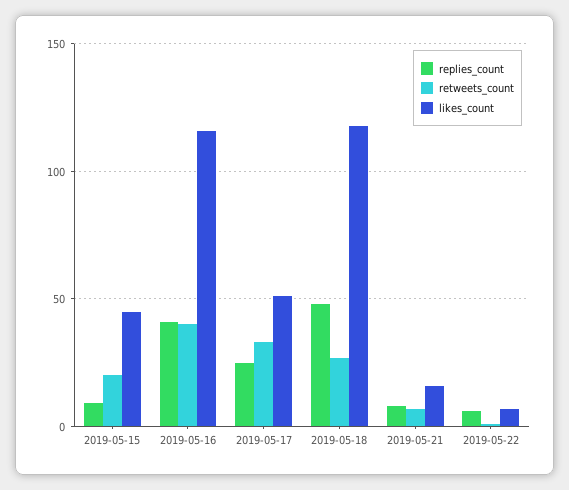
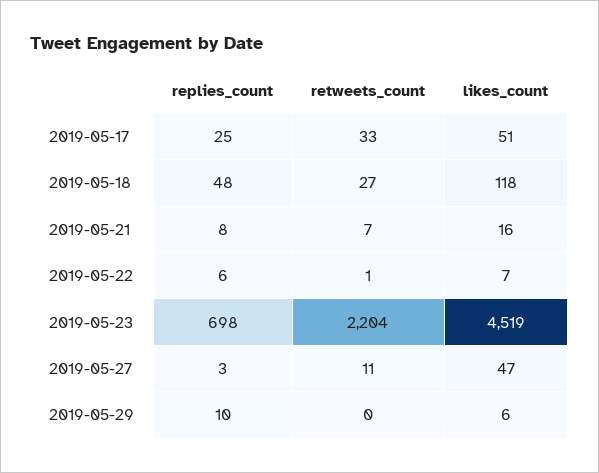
replies_count, 2019-05-15: 10 -> none
retweets_count, 2019-05-15: 20 -> none
likes_count, 2019-05-15: 45 -> none
replies_count, 2019-05-16: 40 -> none
retweets_count, 2019-05-16: 40 -> none
likes_count, 2019-05-16: 115 -> none
replies_count, 2019-05-23: none -> 698
retweets_count, 2019-05-23: none -> 2204
likes_count, 2019-05-23: none -> 4519
replies_count, 2019-05-27: none -> 3
retweets_count, 2019-05-27: none -> 11
likes_count, 2019-05-27: none -> 47
replies_count, 2019-05-29: none -> 10
retweets_count, 2019-05-29: none -> 0
likes_count, 2019-05-29: none -> 6

